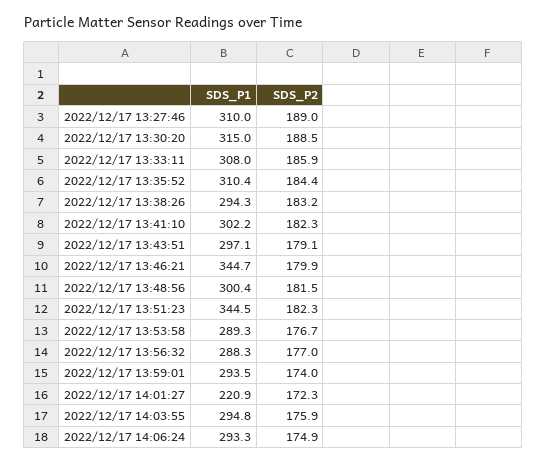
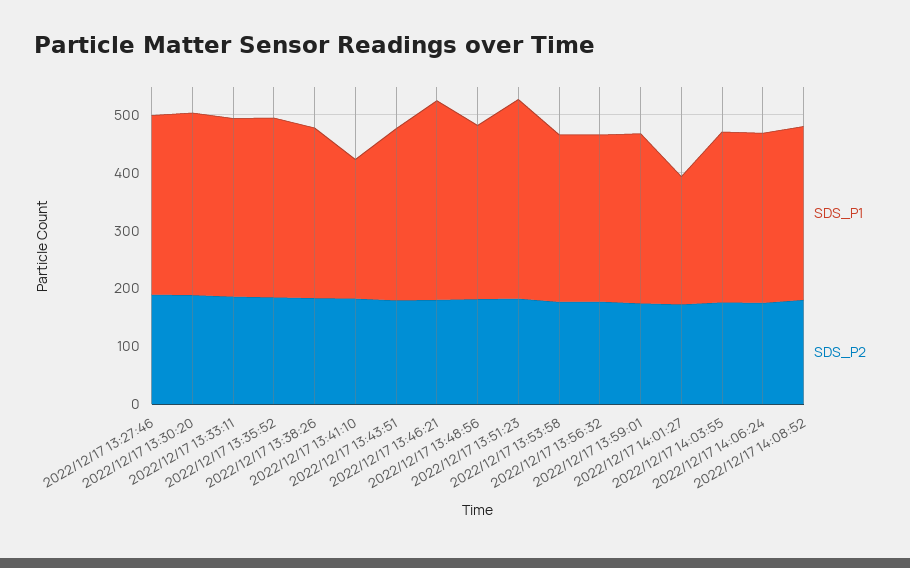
SDS_P1, 2022/12/17 13:41:10: 302.2 -> 240
SDS_P1, 2022/12/17 14:08:52: none -> 300
SDS_P2, 2022/12/17 14:08:52: none -> 180

